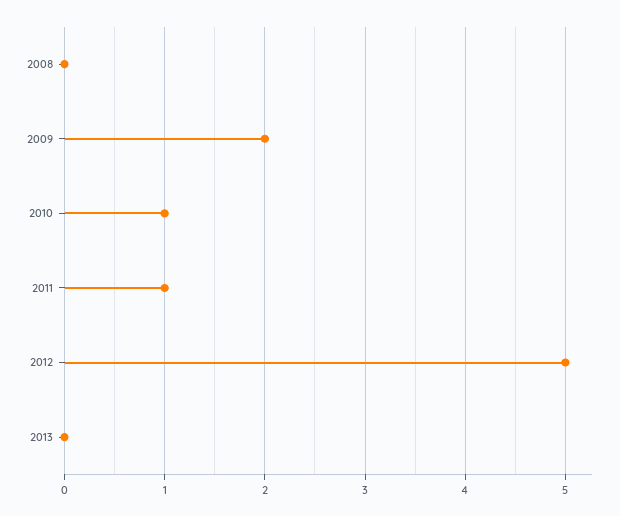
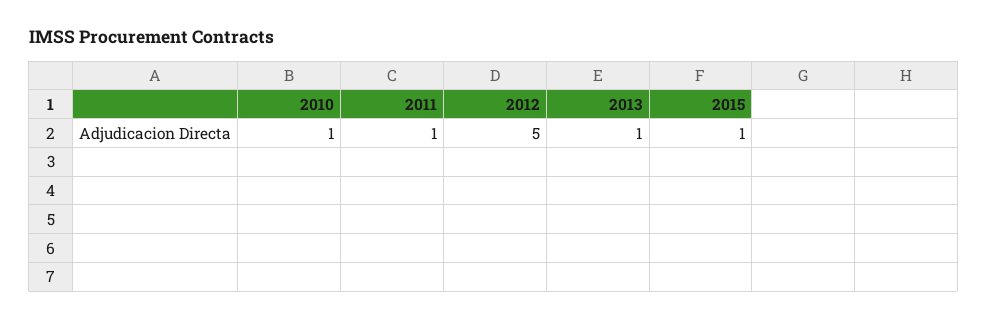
2008: 0 -> none
2009: 2 -> none
2013: 0 -> 1
2015: none -> 1

